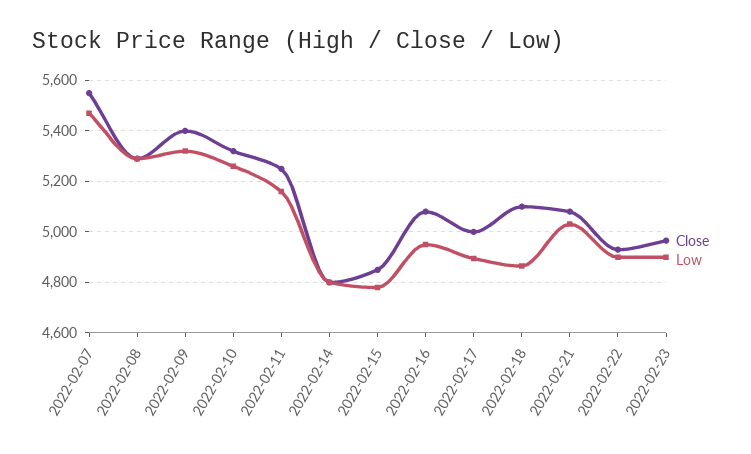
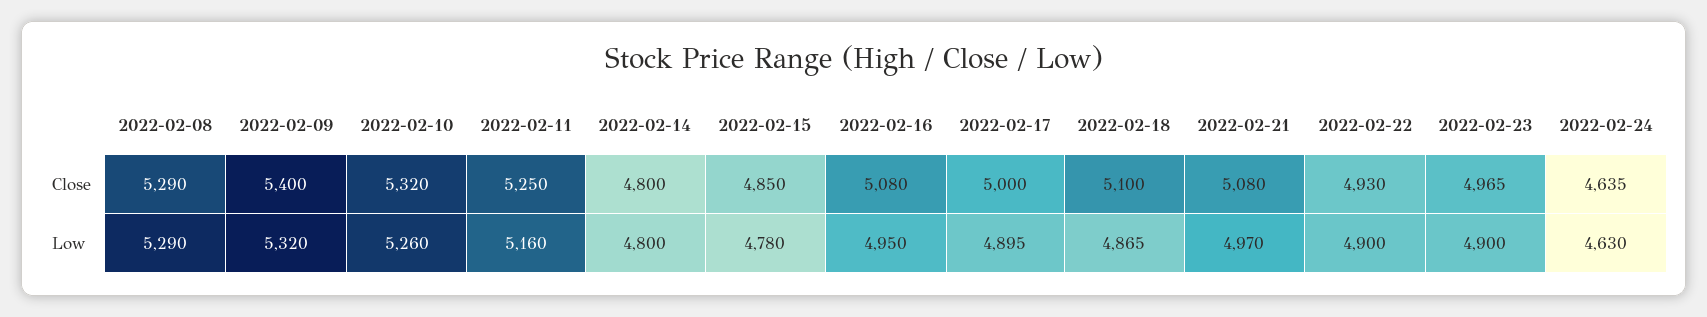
Close, 2022-02-07: 5550 -> none
Low, 2022-02-07: 5475 -> none
Low, 2022-02-21: 5025 -> 4970
Close, 2022-02-24: none -> 4635
Low, 2022-02-24: none -> 4630

